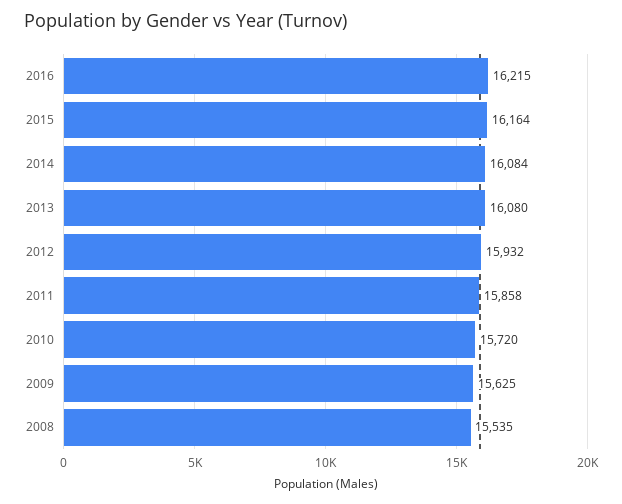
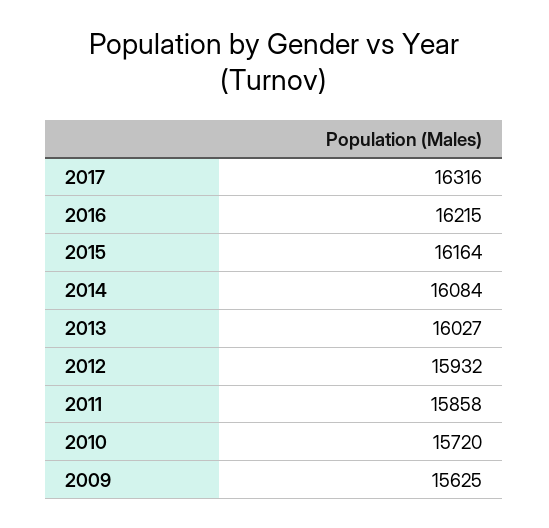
2013: 16080 -> 16027
2008: 15535 -> none
2017: none -> 16316

